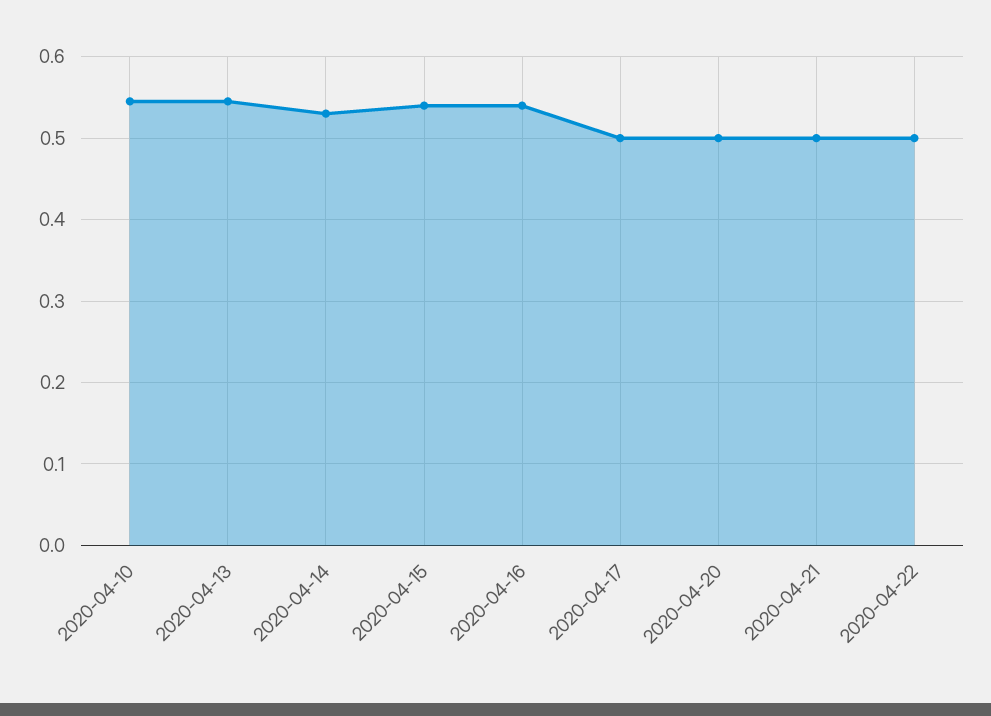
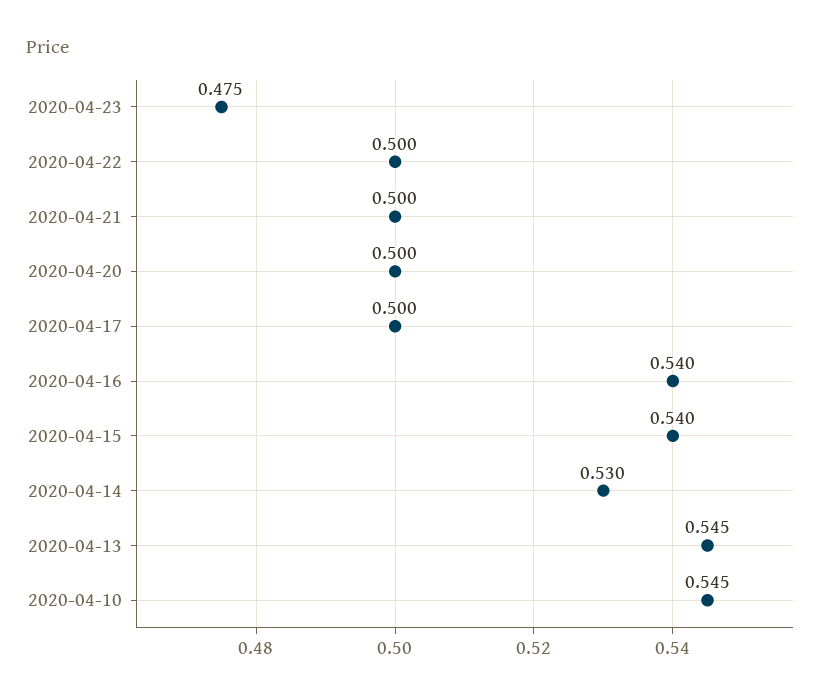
2020-04-23: none -> 0.475

